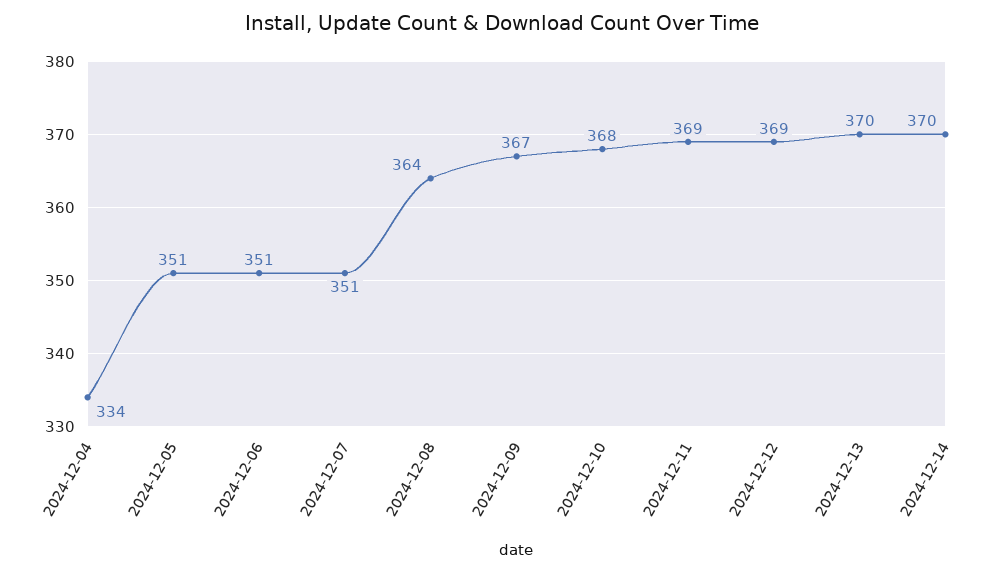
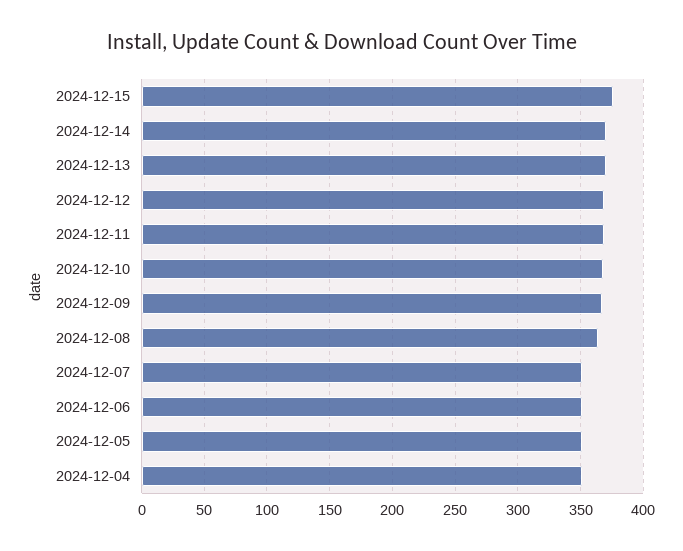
2024-12-04: 334 -> 350
2024-12-15: none -> 375

